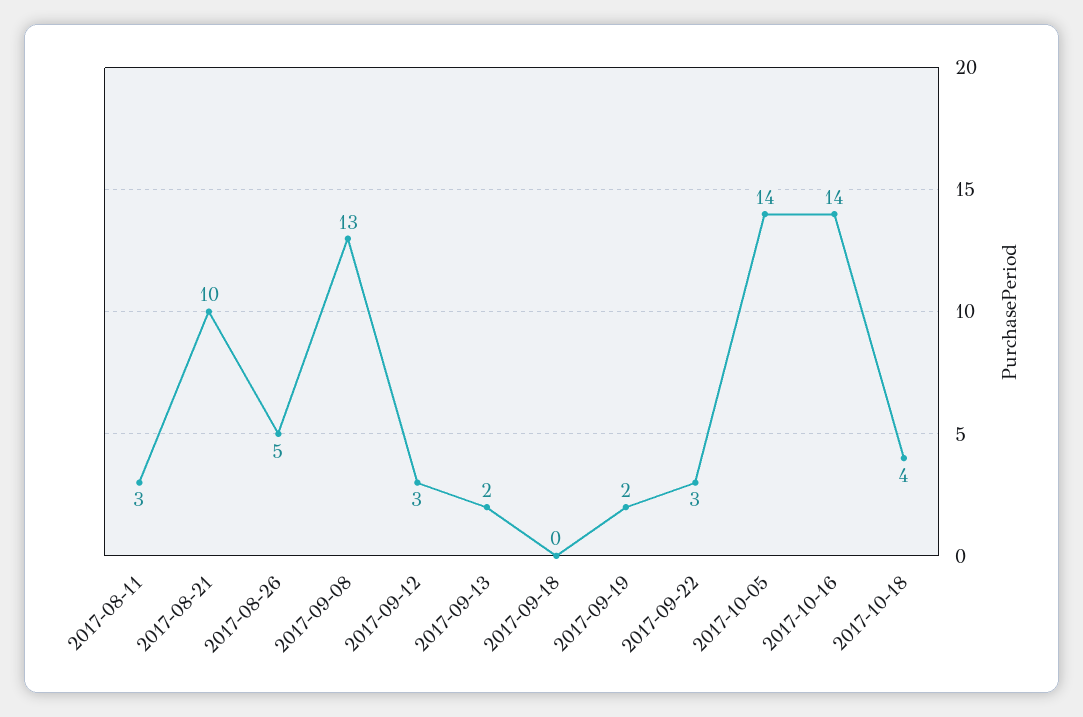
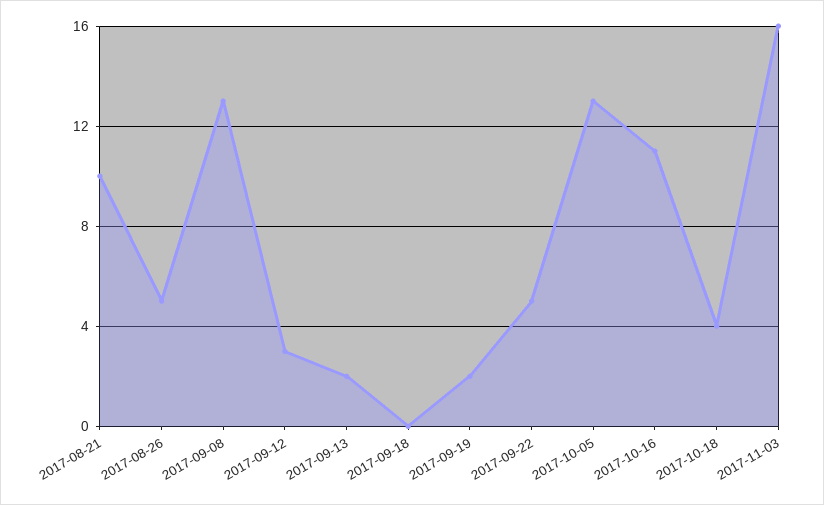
2017-08-11: 3 -> none
2017-09-22: 3 -> 5
2017-10-05: 14 -> 13
2017-10-16: 14 -> 11
2017-11-03: none -> 16

